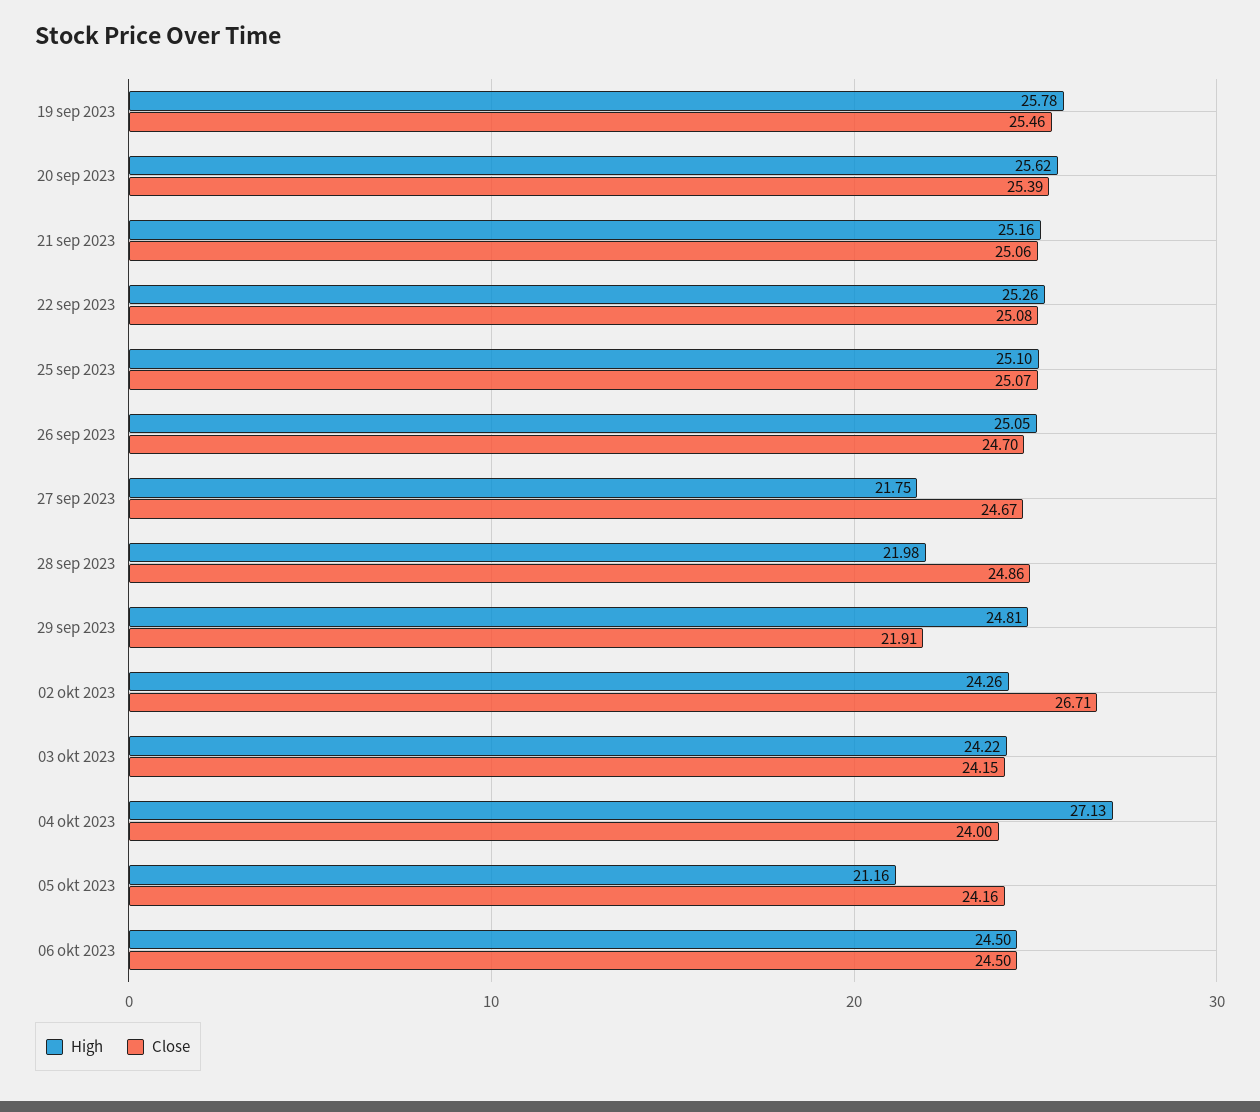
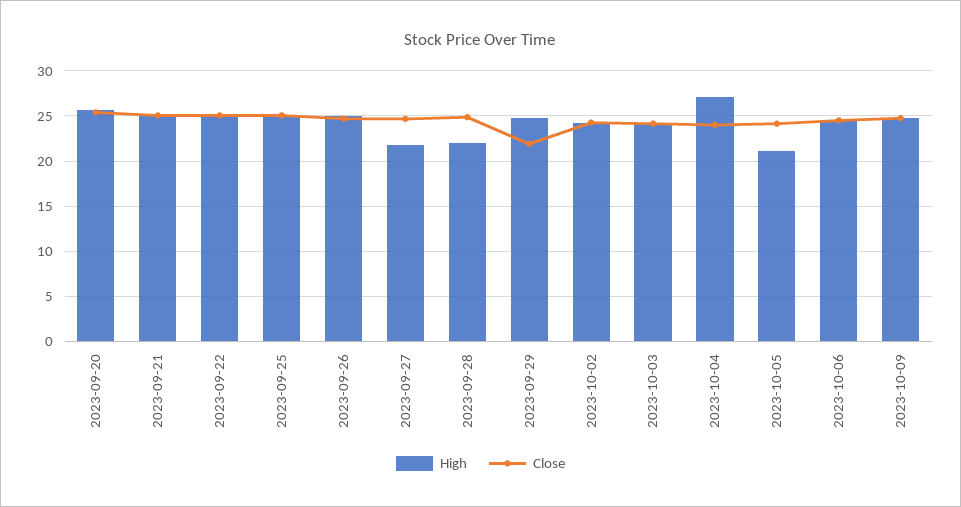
High, 19 sep 2023: 25.78 -> none
Close, 19 sep 2023: 25.46 -> none
Close, 02 okt 2023: 26.71 -> 24
High, 2023-10-09: none -> 25
Close, 2023-10-09: none -> 25

